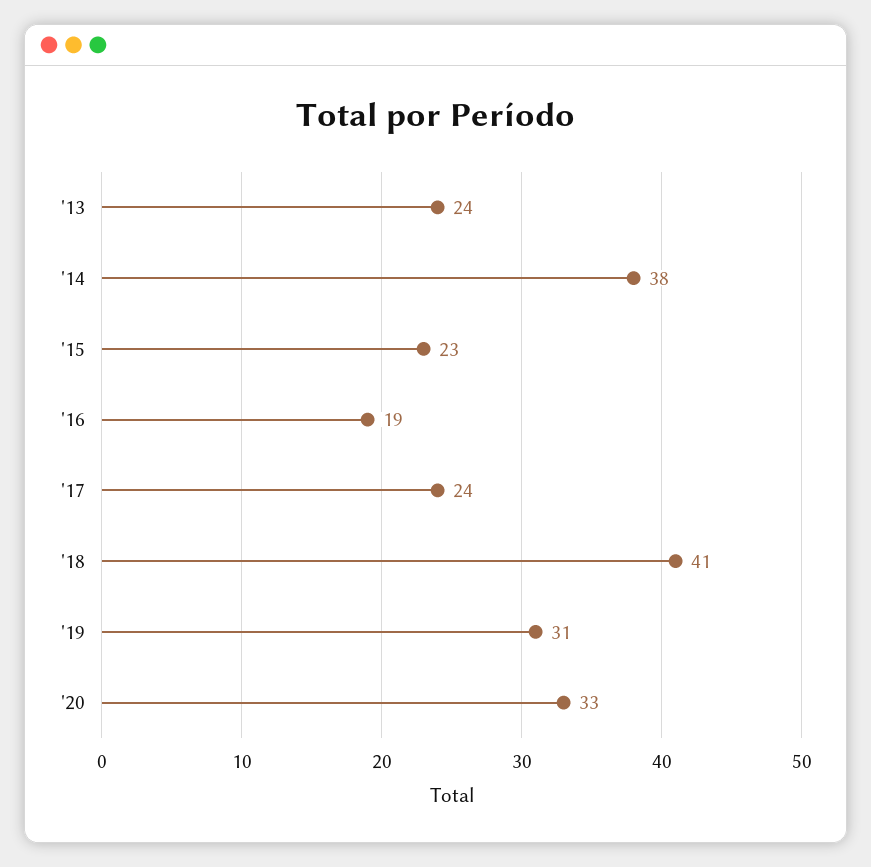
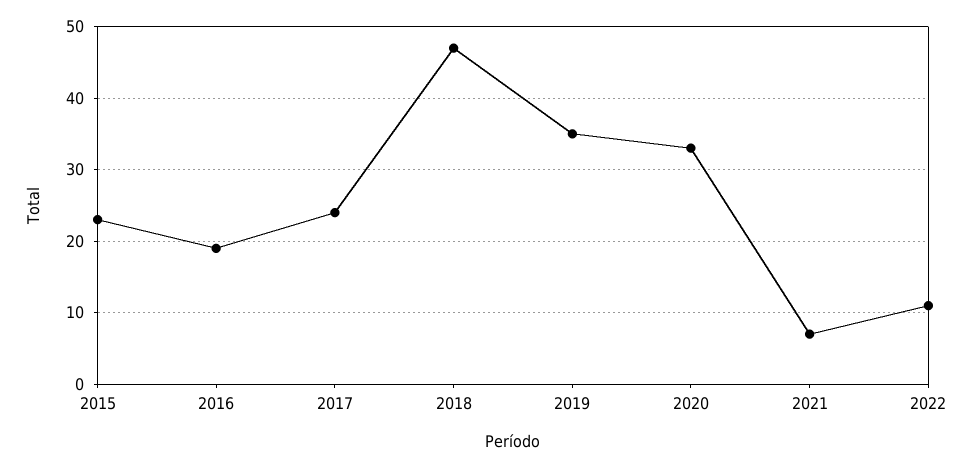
'13: 24 -> none
'14: 38 -> none
'18: 41 -> 47
'19: 31 -> 35
2021: none -> 7
2022: none -> 11

